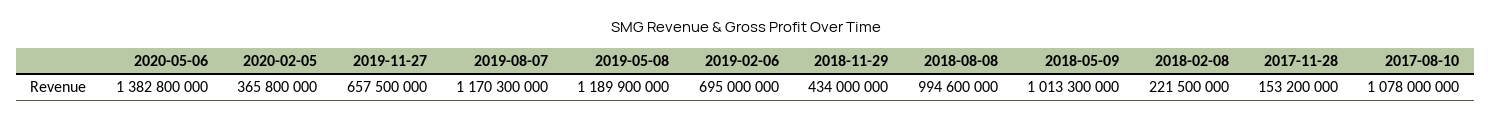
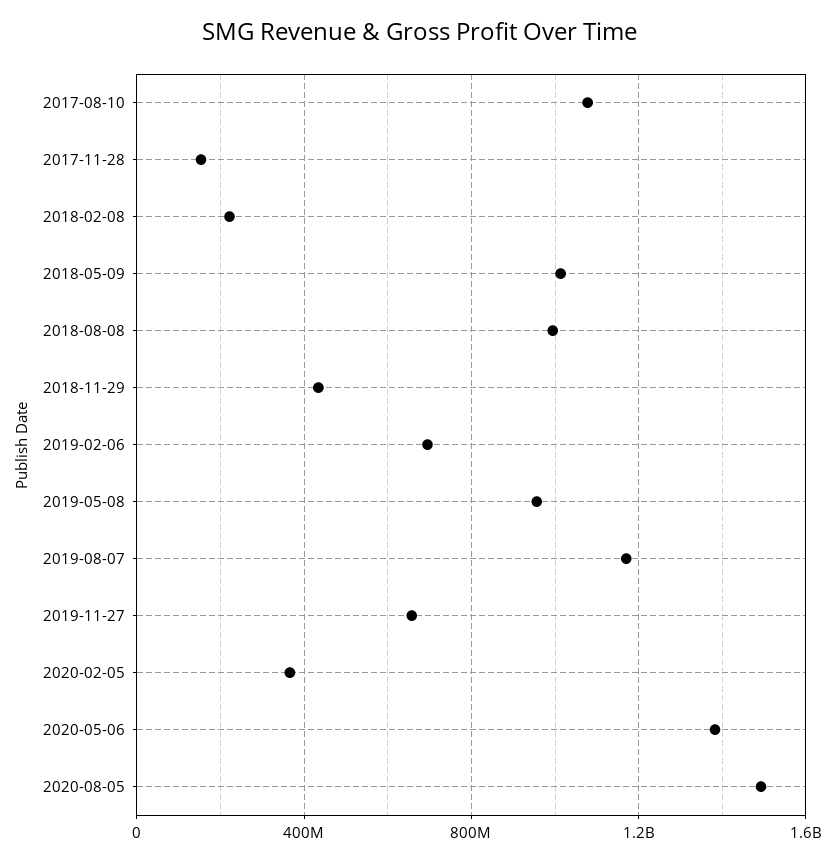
2019-05-08: 1189900000 -> 950000000
2020-08-05: none -> 1500000000

